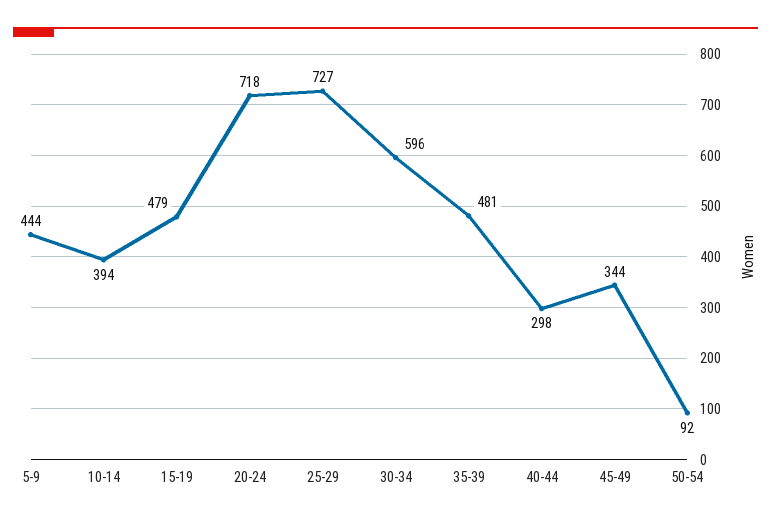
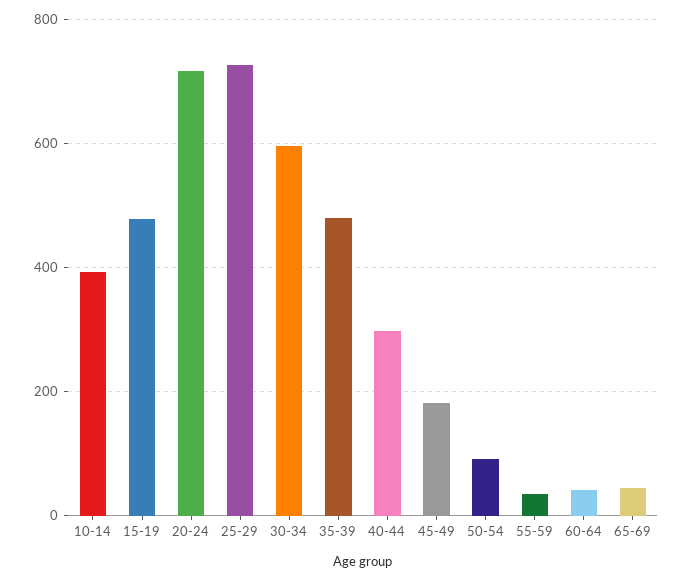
5-9: 444 -> none
45-49: 344 -> 180
55-59: none -> 40
60-64: none -> 40
65-69: none -> 40

